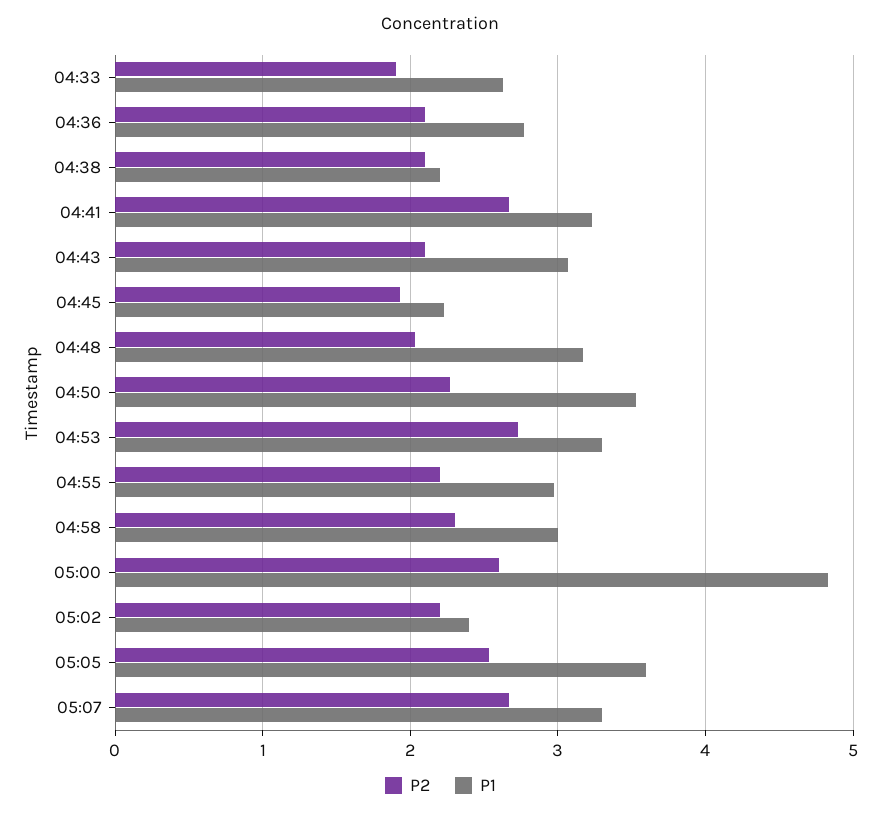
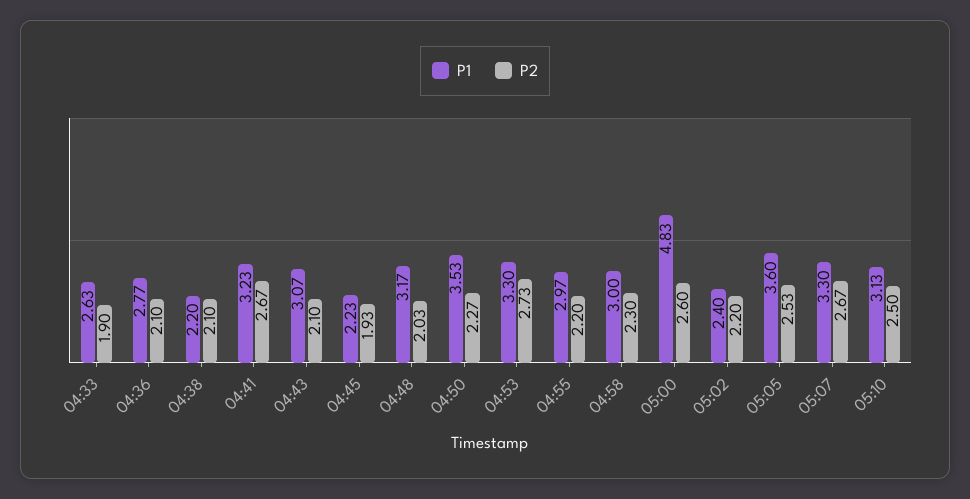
P1, 05:10: none -> 3.13
P2, 05:10: none -> 2.5

